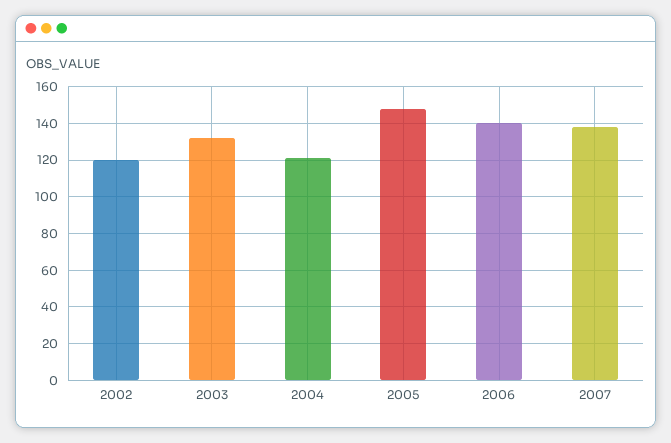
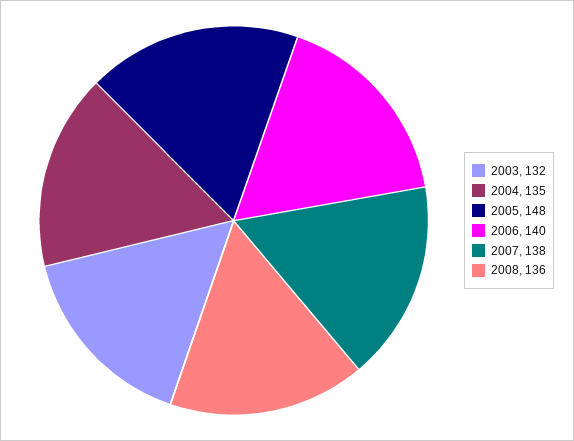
2002: 120 -> none
2004: 120 -> 135
2008: none -> 136

